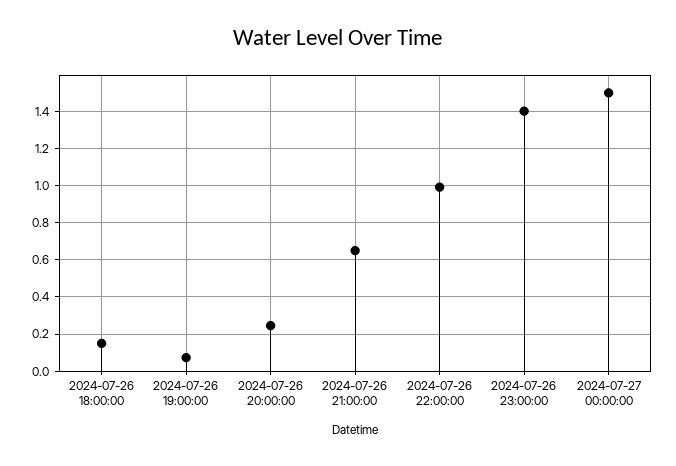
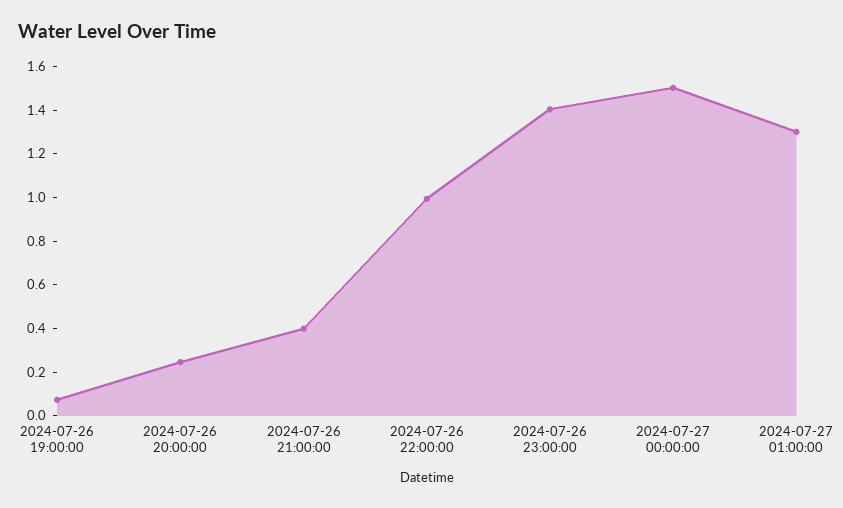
2024-07-26 18:00:00: 0.15 -> none
2024-07-26 21:00:00: 0.65 -> 0.4
2024-07-27 01:00:00: none -> 1.3

